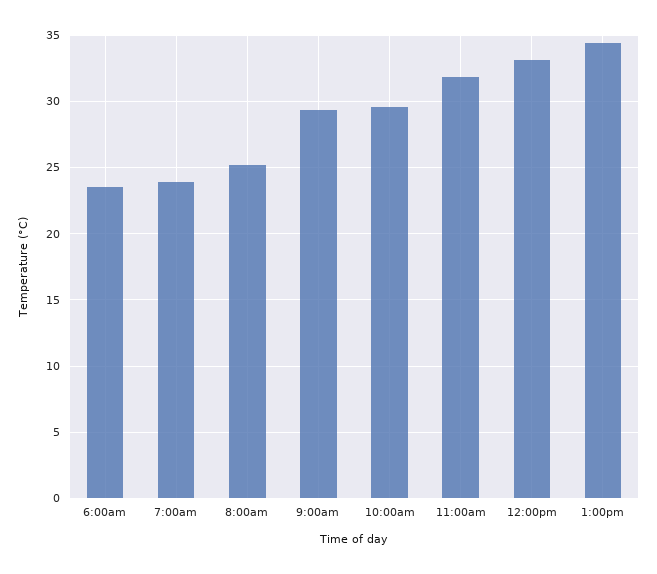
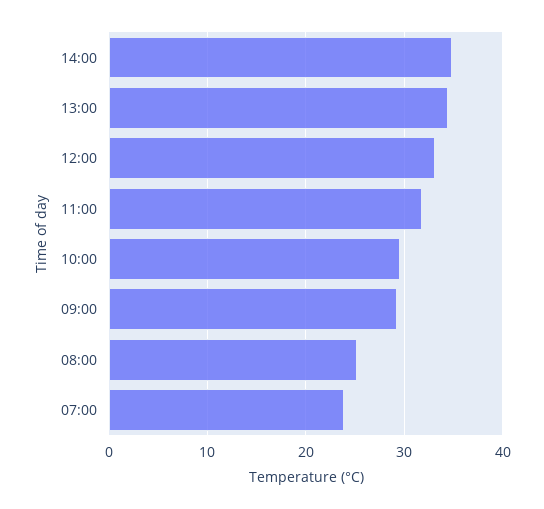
6:00am: 23.5 -> none
14:00: none -> 35

